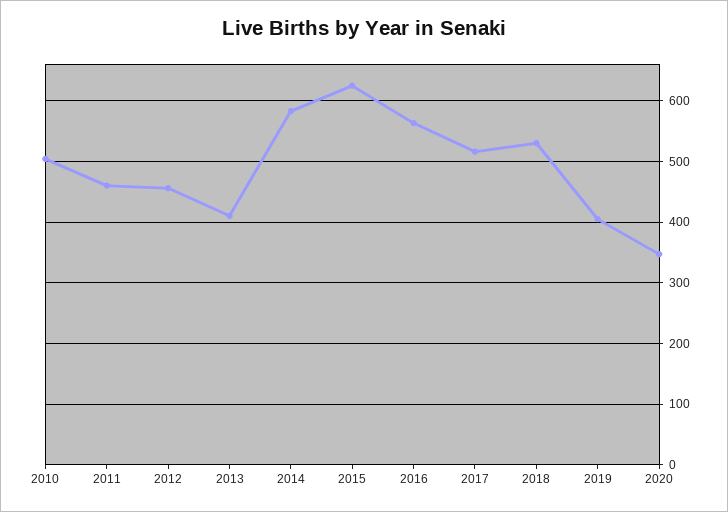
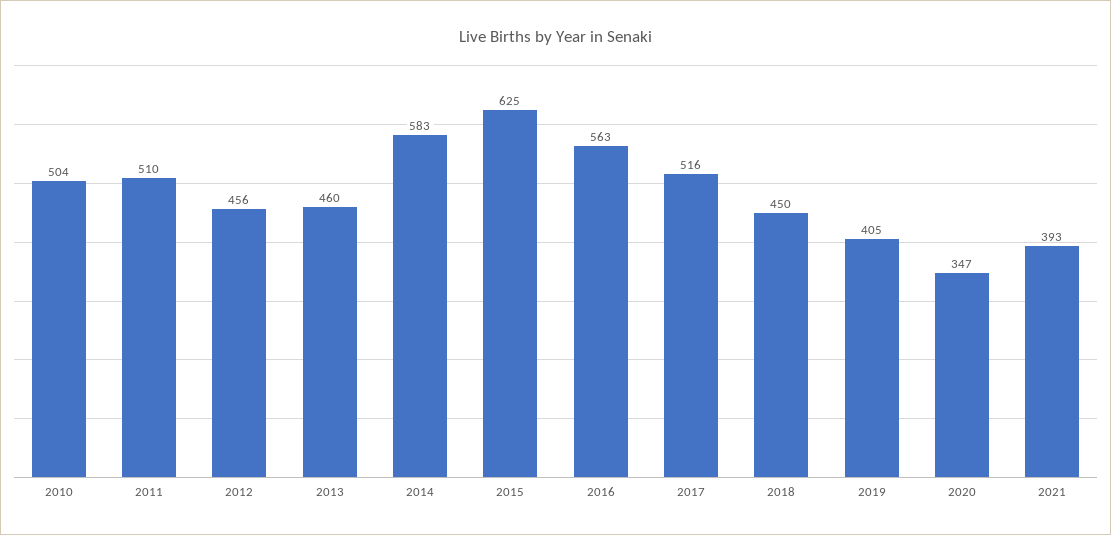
2011: 460 -> 510
2013: 410 -> 460
2018: 530 -> 450
2021: none -> 393

